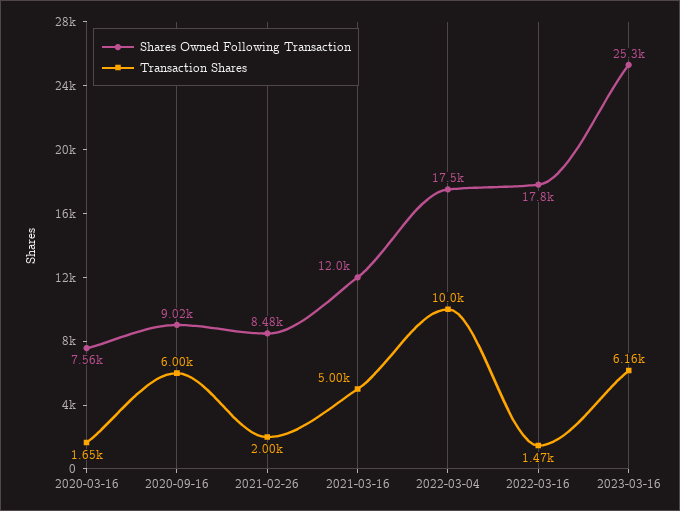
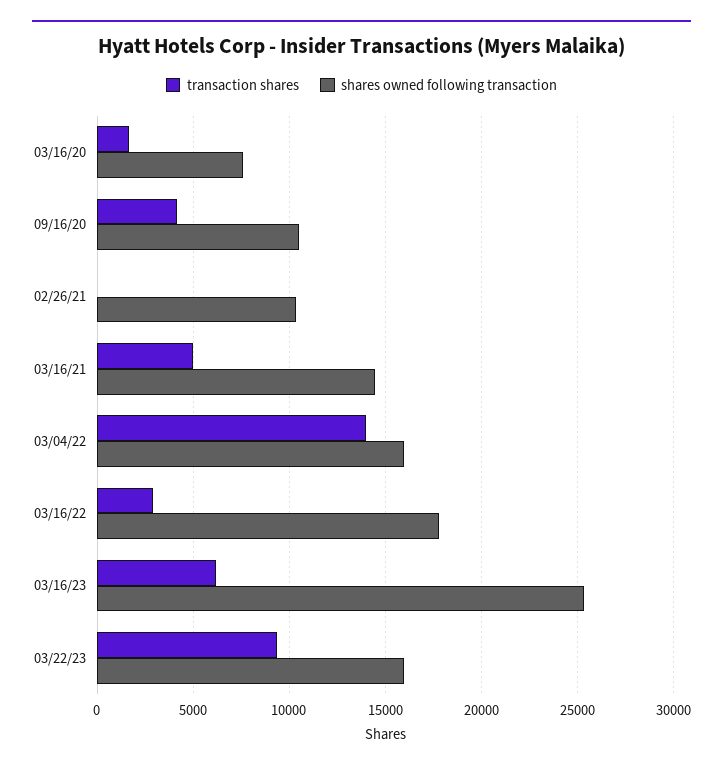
Shares Owned Following Transaction, 2020-09-16: 9020 -> 10500
Transaction Shares, 2020-09-16: 6000 -> 4000
Shares Owned Following Transaction, 2021-02-26: 8480 -> 10500
Transaction Shares, 2021-02-26: 2000 -> 0
Shares Owned Following Transaction, 2021-03-16: 12000 -> 14500
Shares Owned Following Transaction, 2022-03-04: 17500 -> 16000
Transaction Shares, 2022-03-04: 10000 -> 14000
Transaction Shares, 2022-03-16: 1470 -> 3000
Transaction Shares, 03/22/23: none -> 9500
Shares Owned Following Transaction, 03/22/23: none -> 16000

